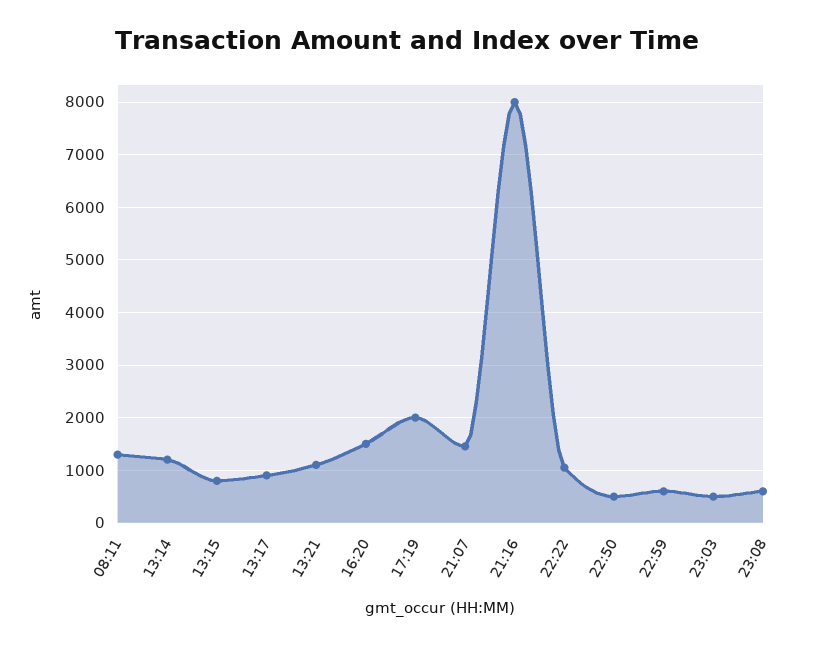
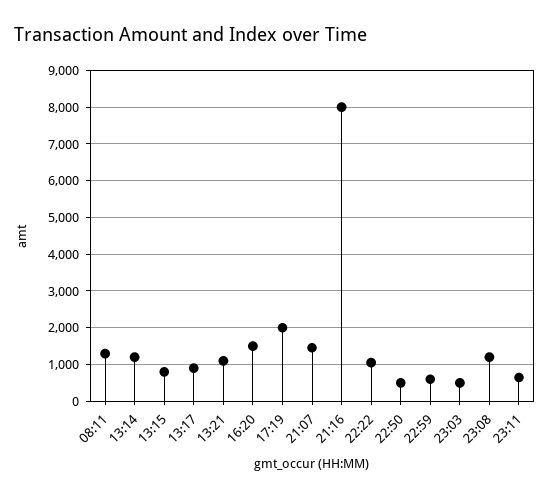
23:08: 600 -> 1200
23:11: none -> 600

